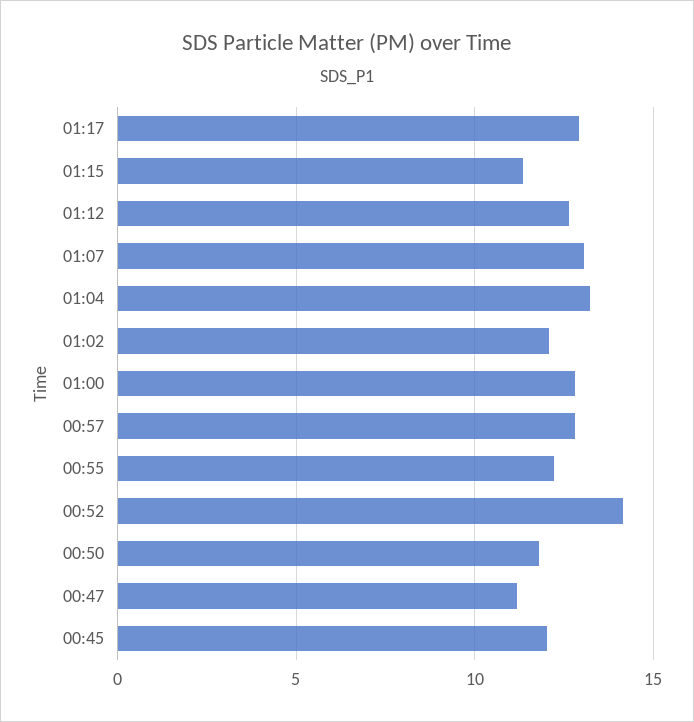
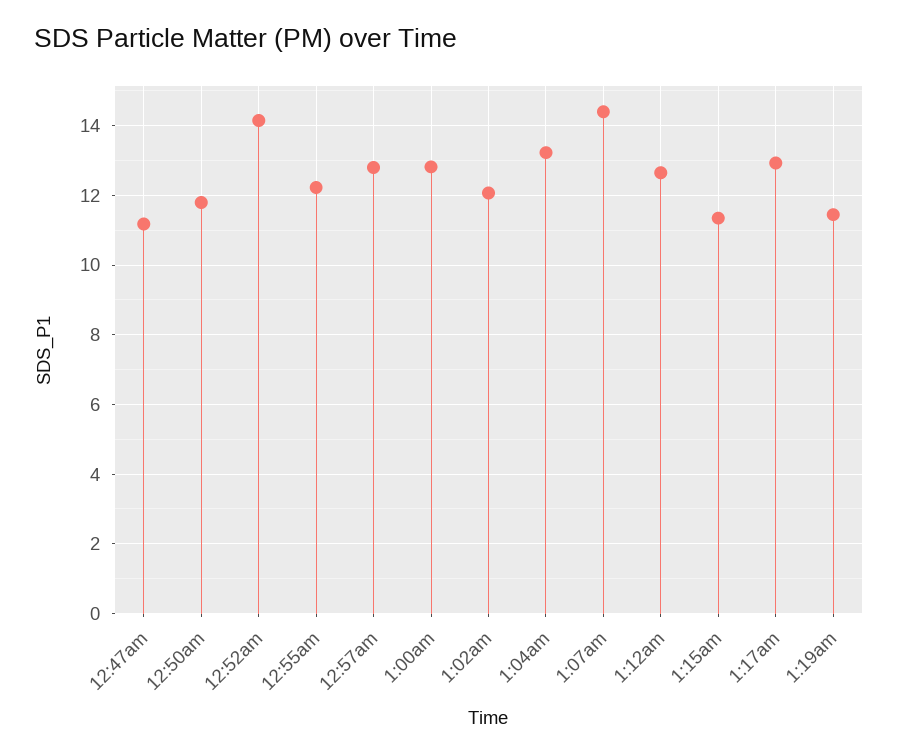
01:07: 13 -> 14.4
00:45: 12 -> none
1:19am: none -> 11.4

